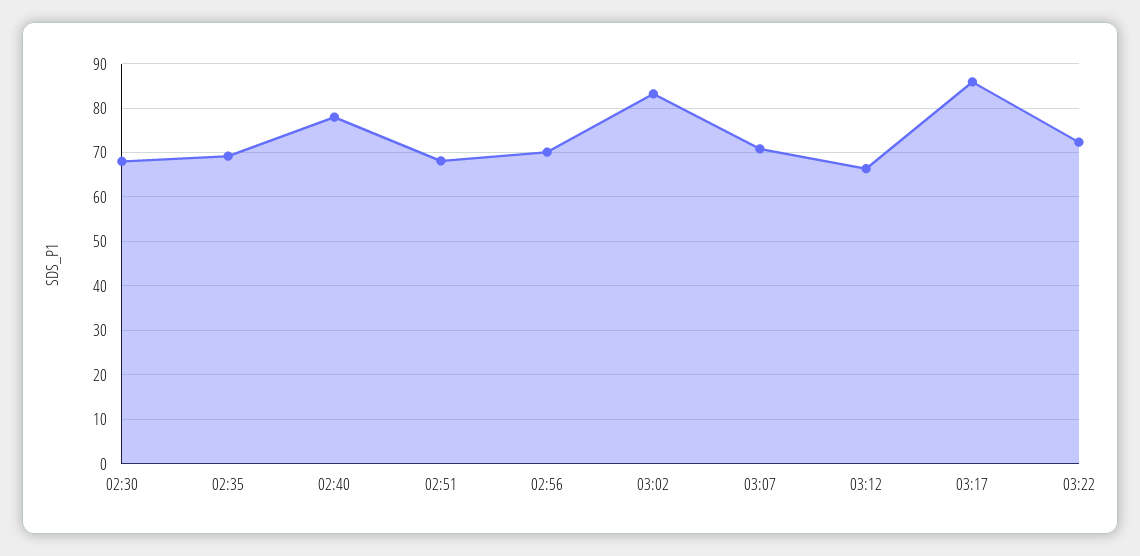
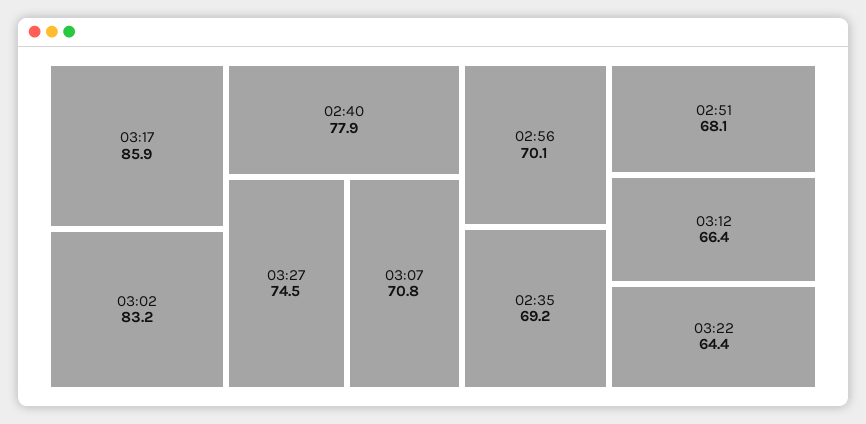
02:30: 68 -> none
03:22: 72 -> 64.4
03:27: none -> 74.5

